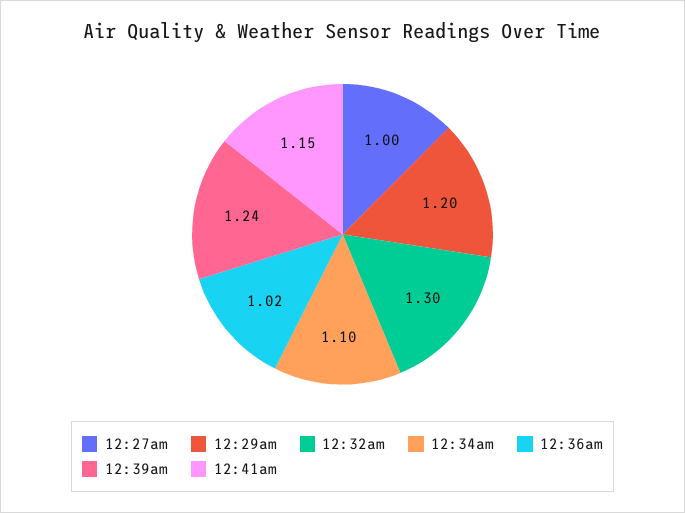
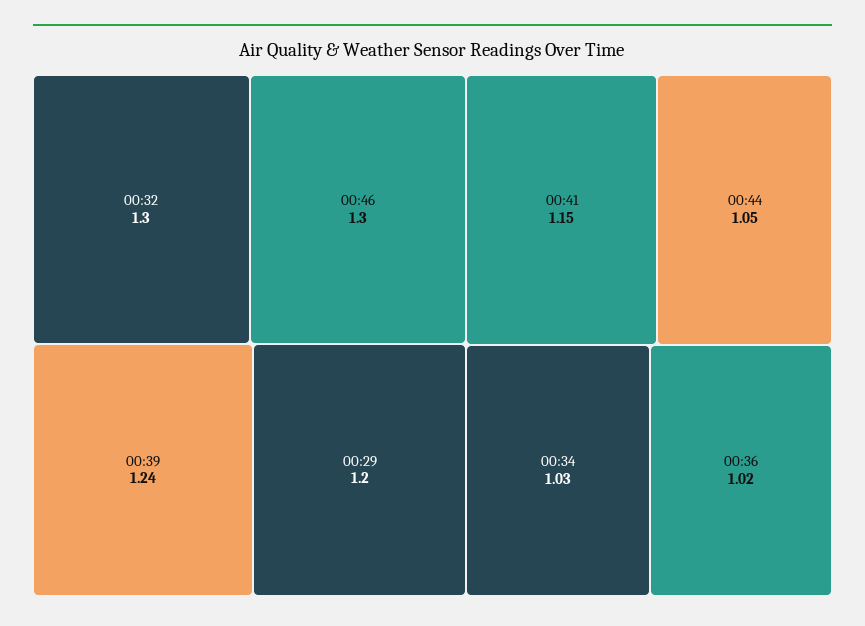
12:27am: 1 -> none
12:34am: 1.1 -> 1.03
00:46: none -> 1.3
00:44: none -> 1.05

